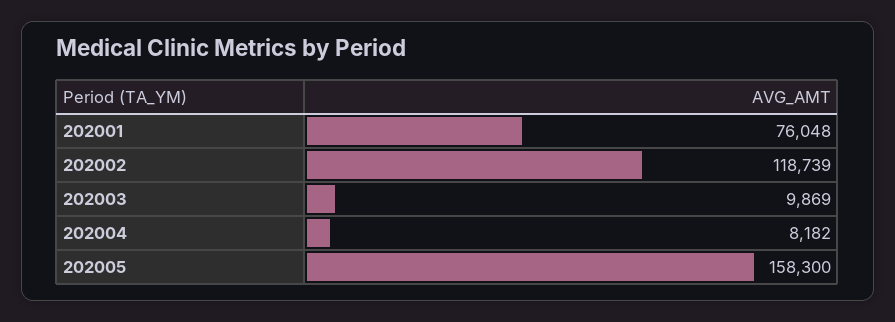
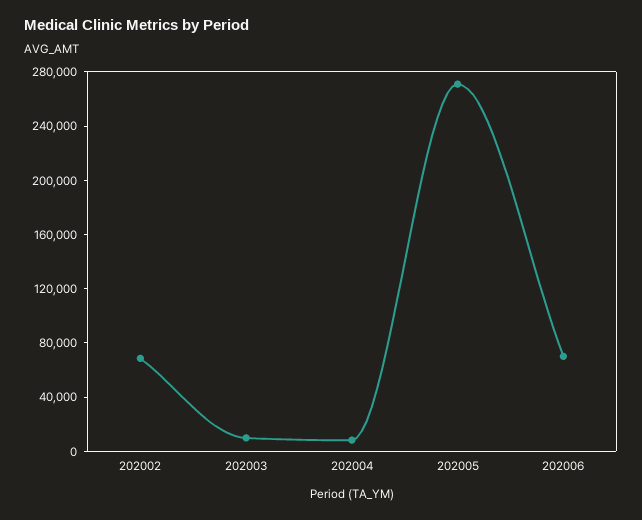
202001: 76048 -> none
202002: 118739 -> 70000
202005: 158300 -> 270000
202006: none -> 70000

